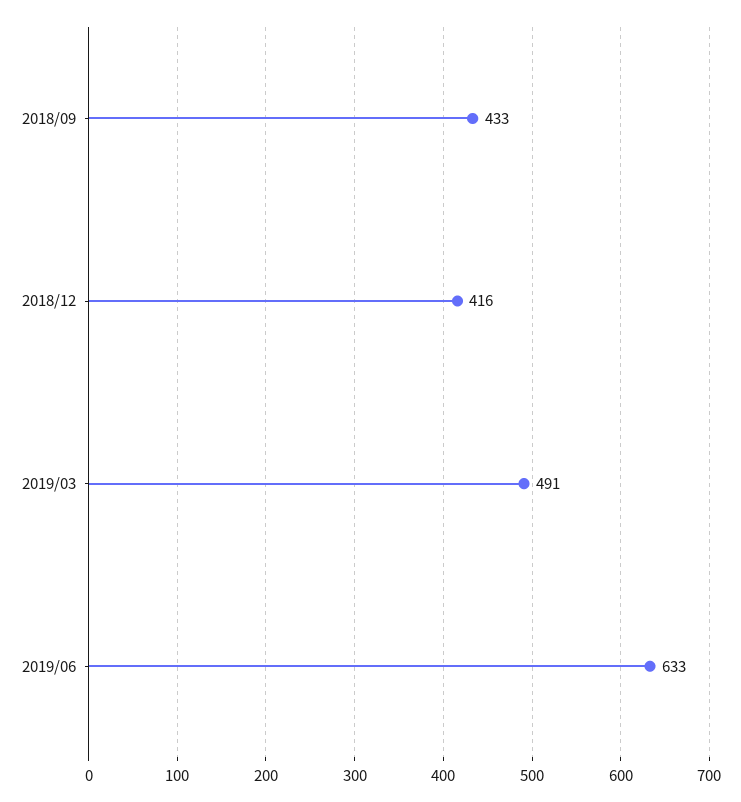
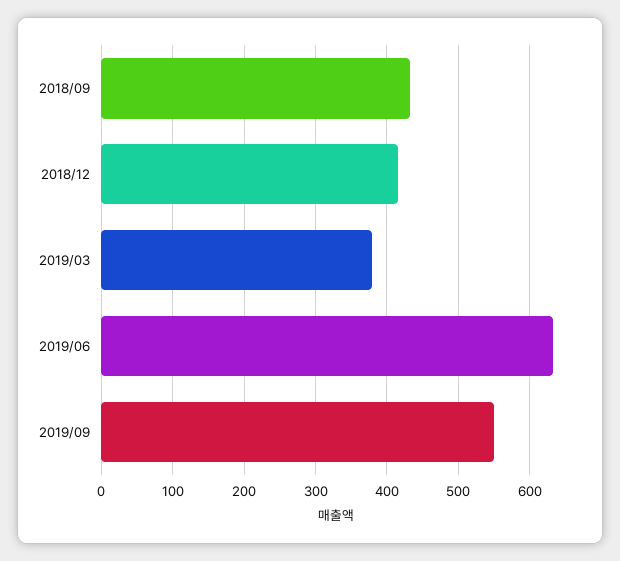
2019/03: 491 -> 380
2019/09: none -> 550

